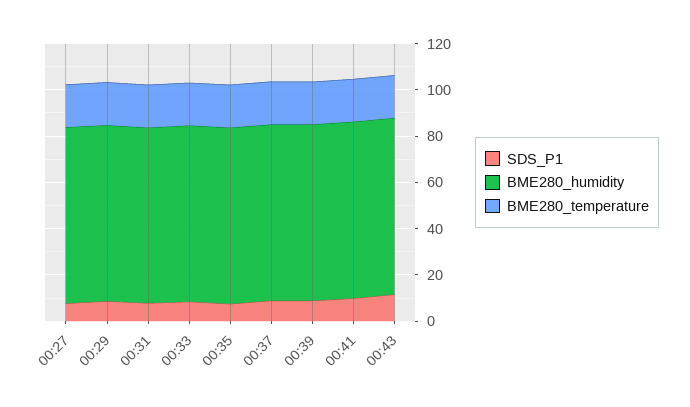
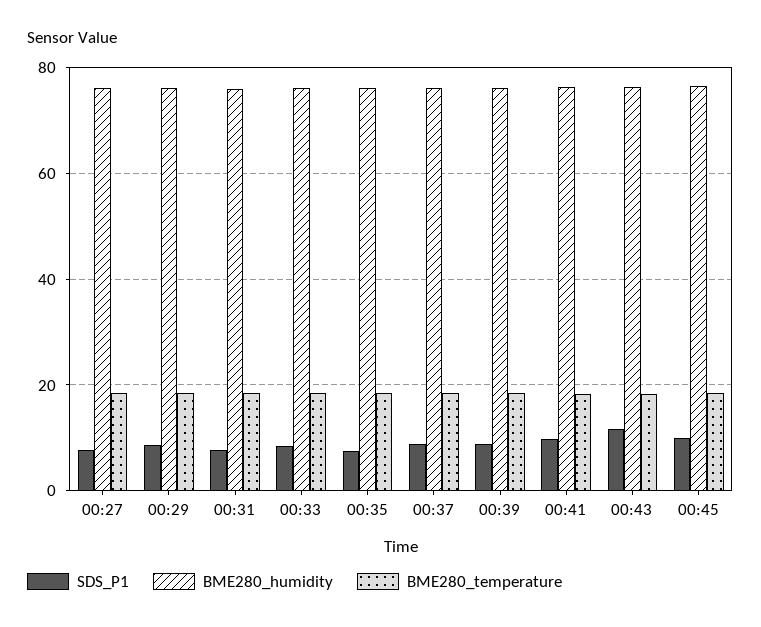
SDS_P1, 00:45: none -> 10
BME280_humidity, 00:45: none -> 76
BME280_temperature, 00:45: none -> 18

